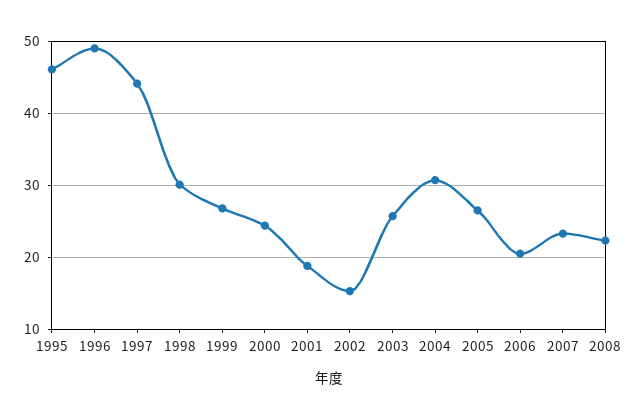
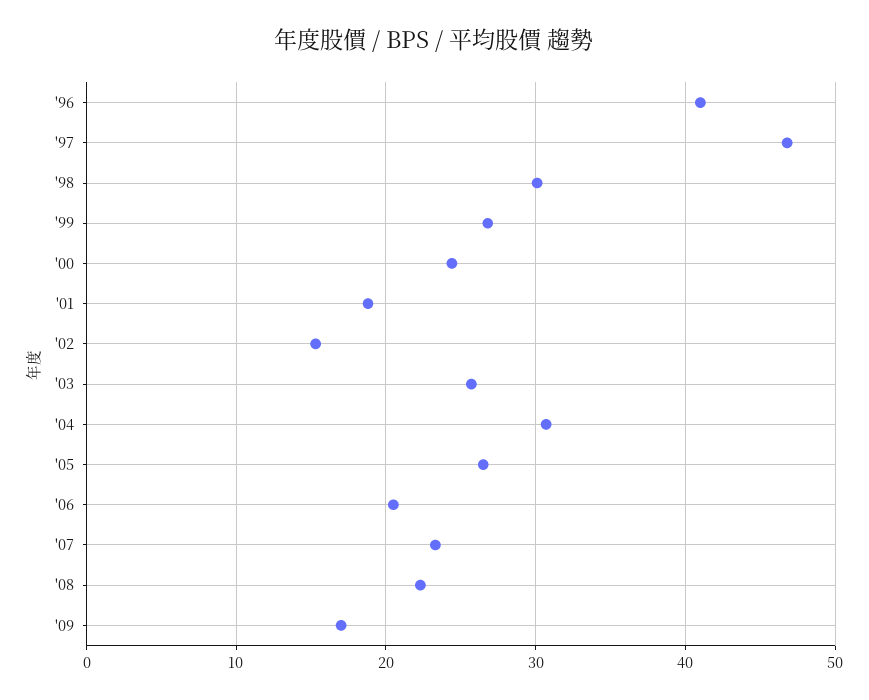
1995: 46 -> none
1996: 49 -> 41
1997: 44 -> 47
'09: none -> 17

